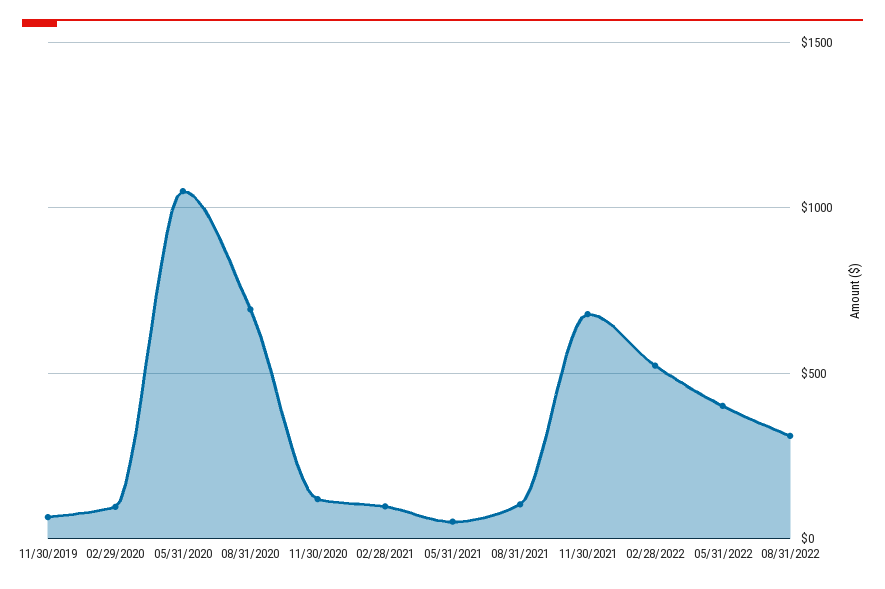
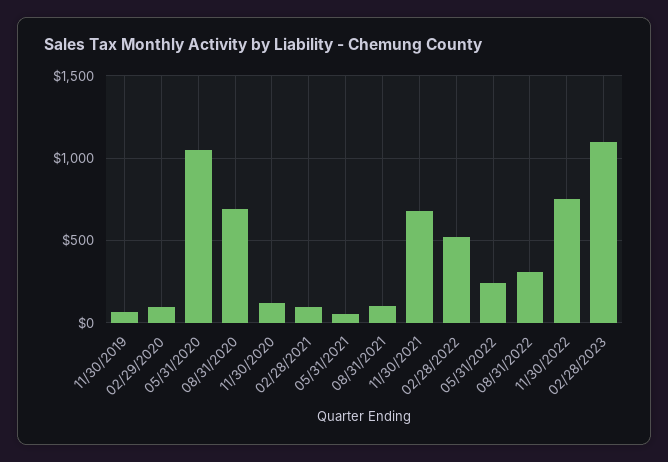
05/31/2022: 400 -> 250
11/30/2022: none -> 750
02/28/2023: none -> 1100

